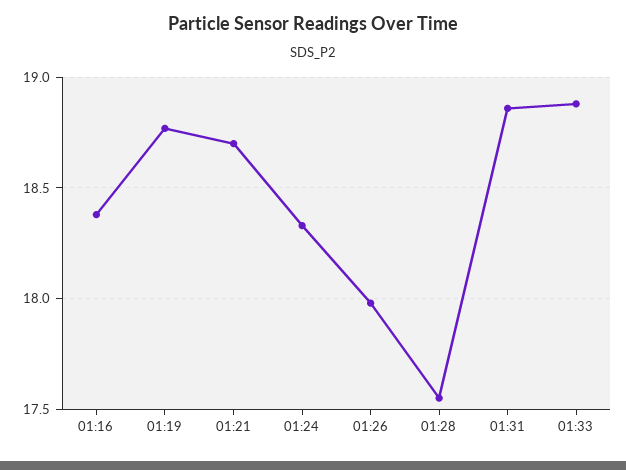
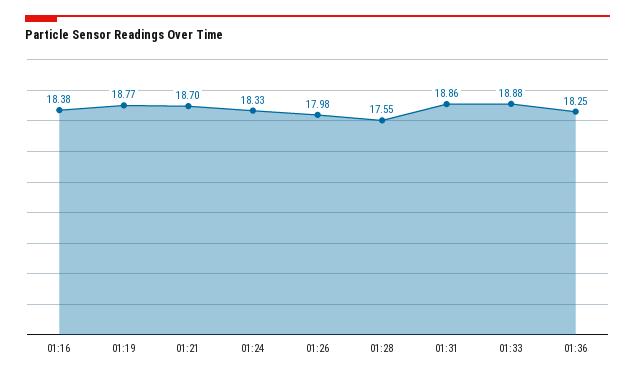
01:36: none -> 18.25

